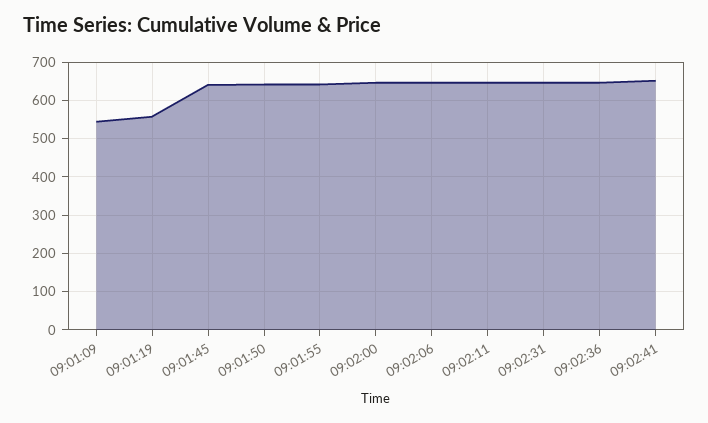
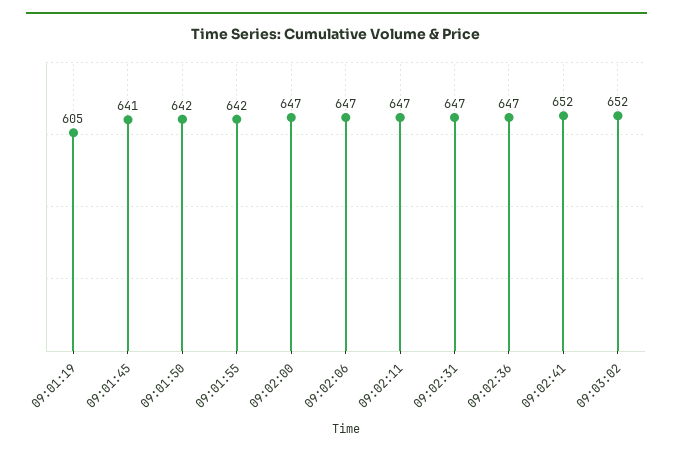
09:01:09: 540 -> none
09:01:19: 560 -> 605
09:03:02: none -> 652

